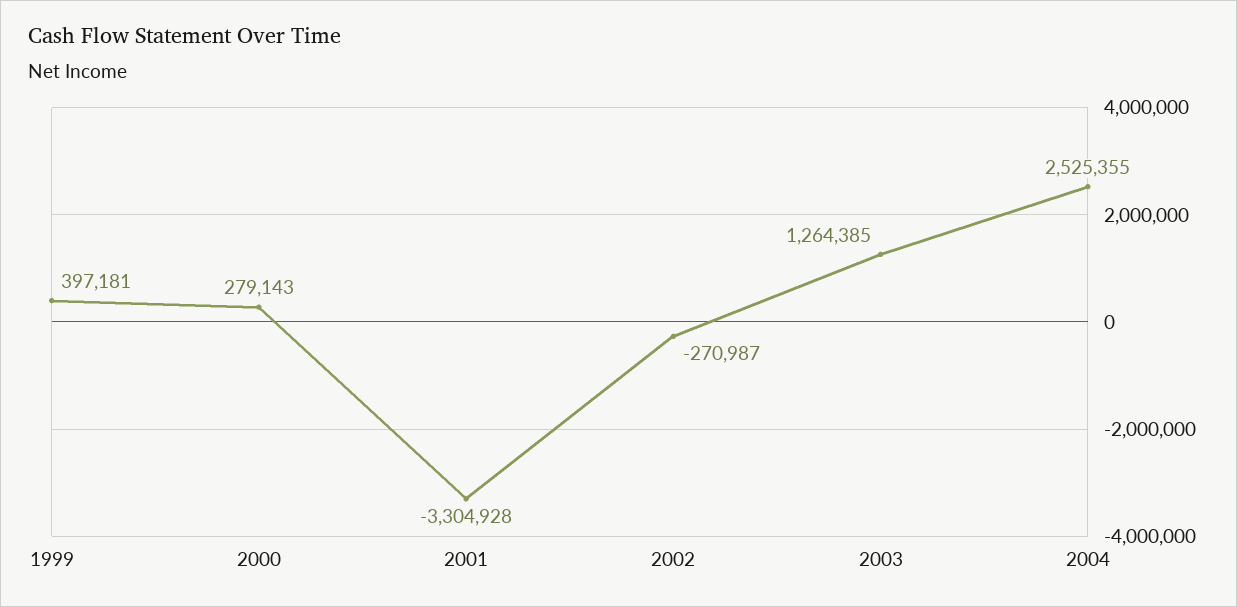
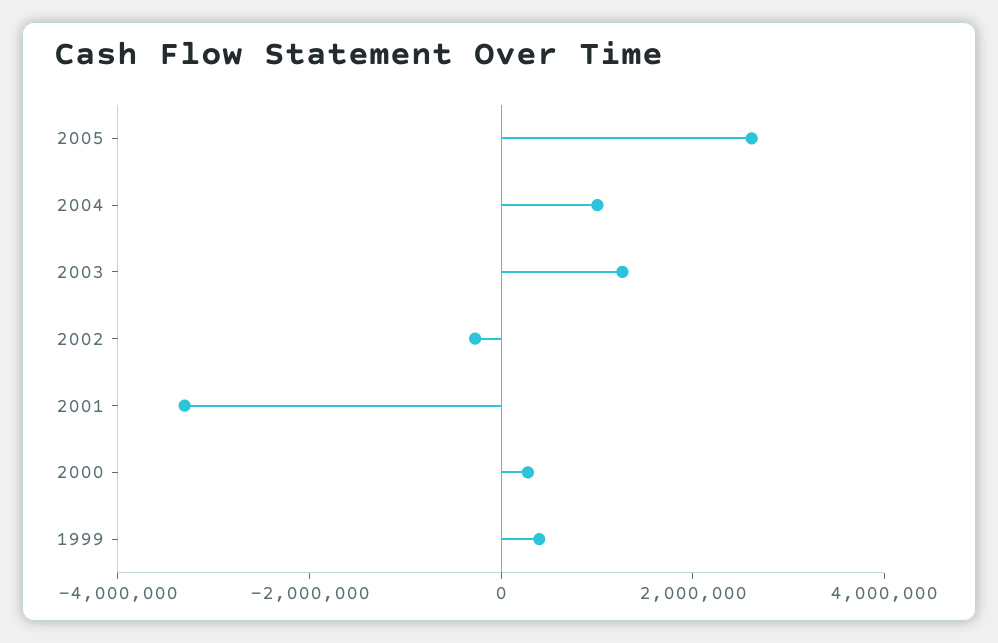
2004: 2525355 -> 1000000
2005: none -> 2500000

